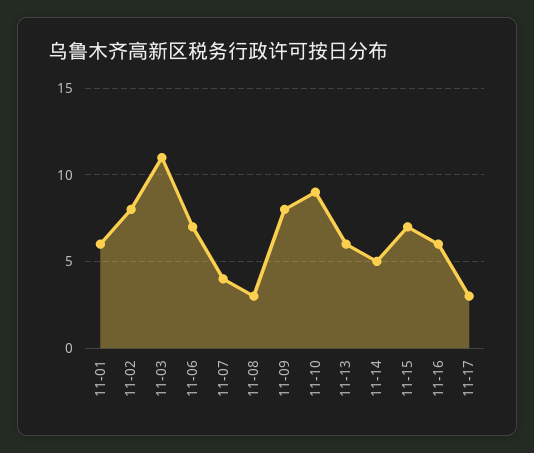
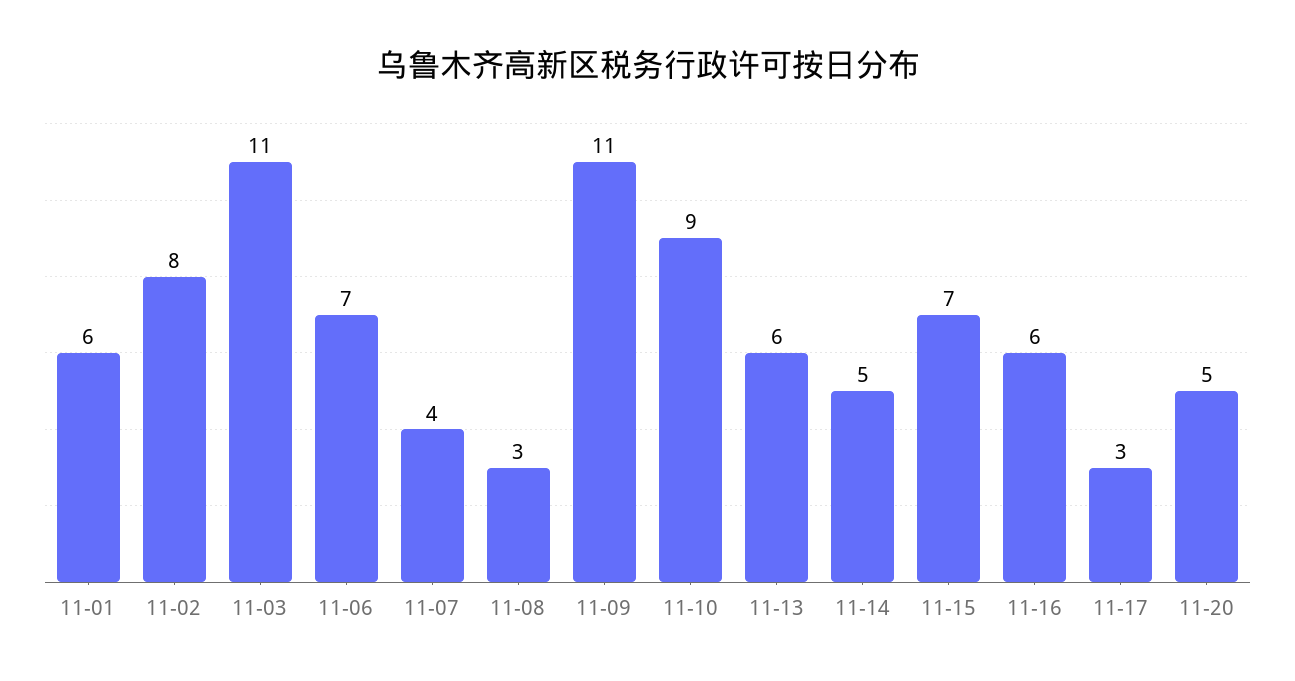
11-09: 8 -> 11
11-20: none -> 5

